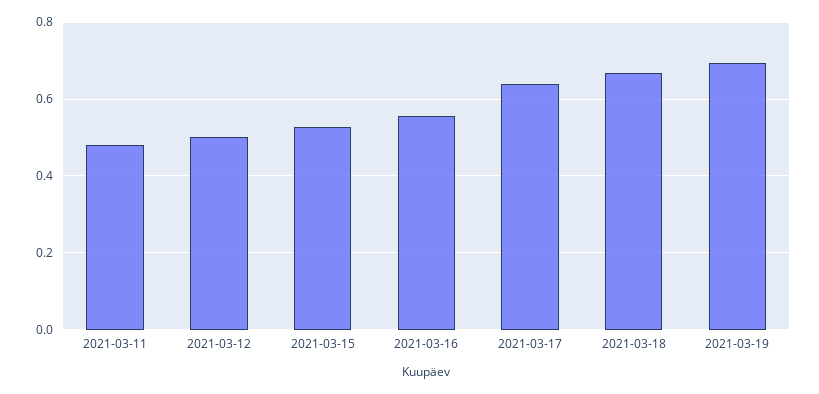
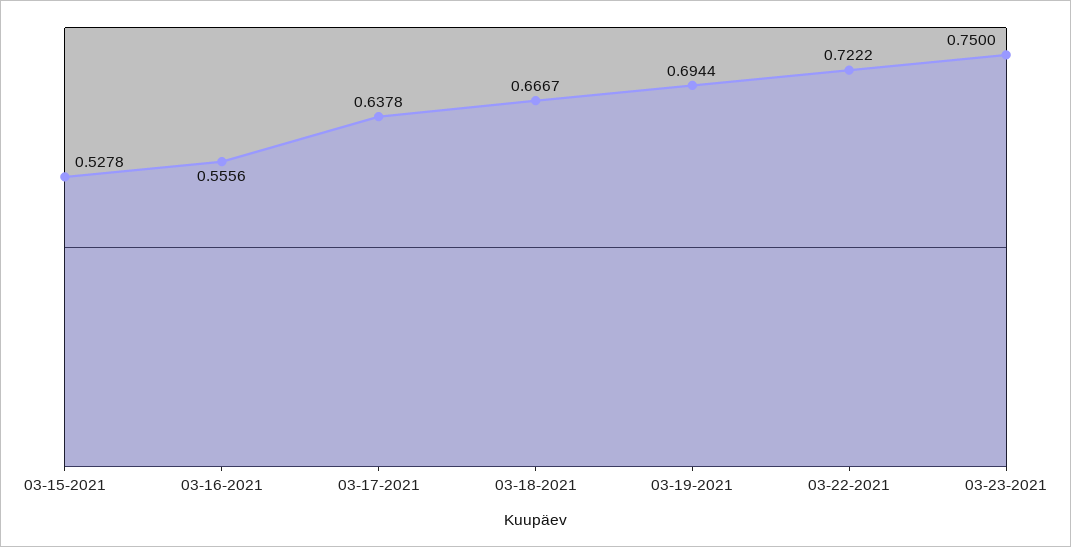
2021-03-11: 0.48 -> none
2021-03-12: 0.5 -> none
03-22-2021: none -> 0.7222
03-23-2021: none -> 0.75

